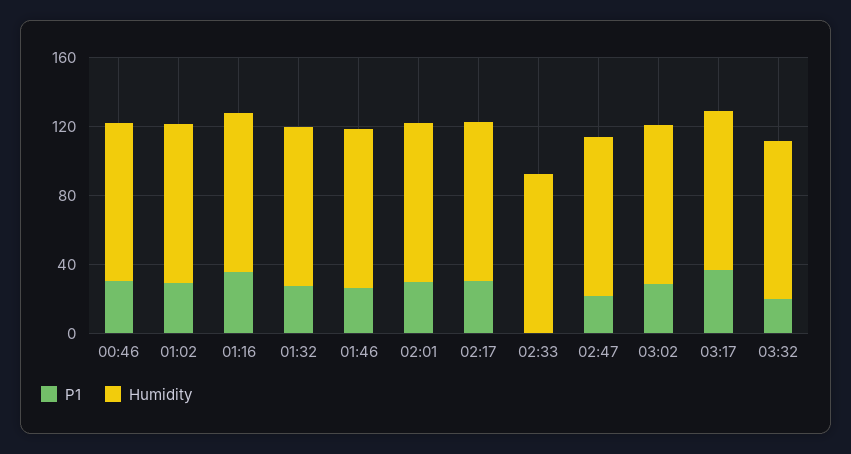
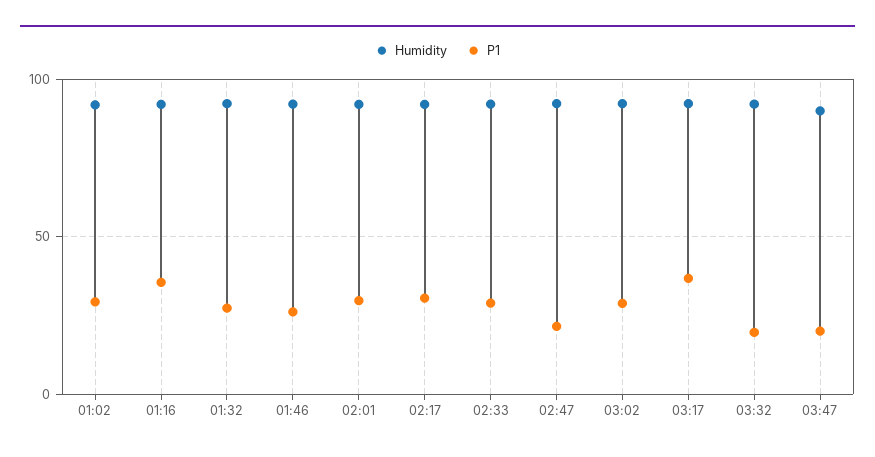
P1, 00:46: 30 -> none
Humidity, 00:46: 90 -> none
P1, 02:33: 0 -> 30
Humidity, 03:47: none -> 90
P1, 03:47: none -> 20

